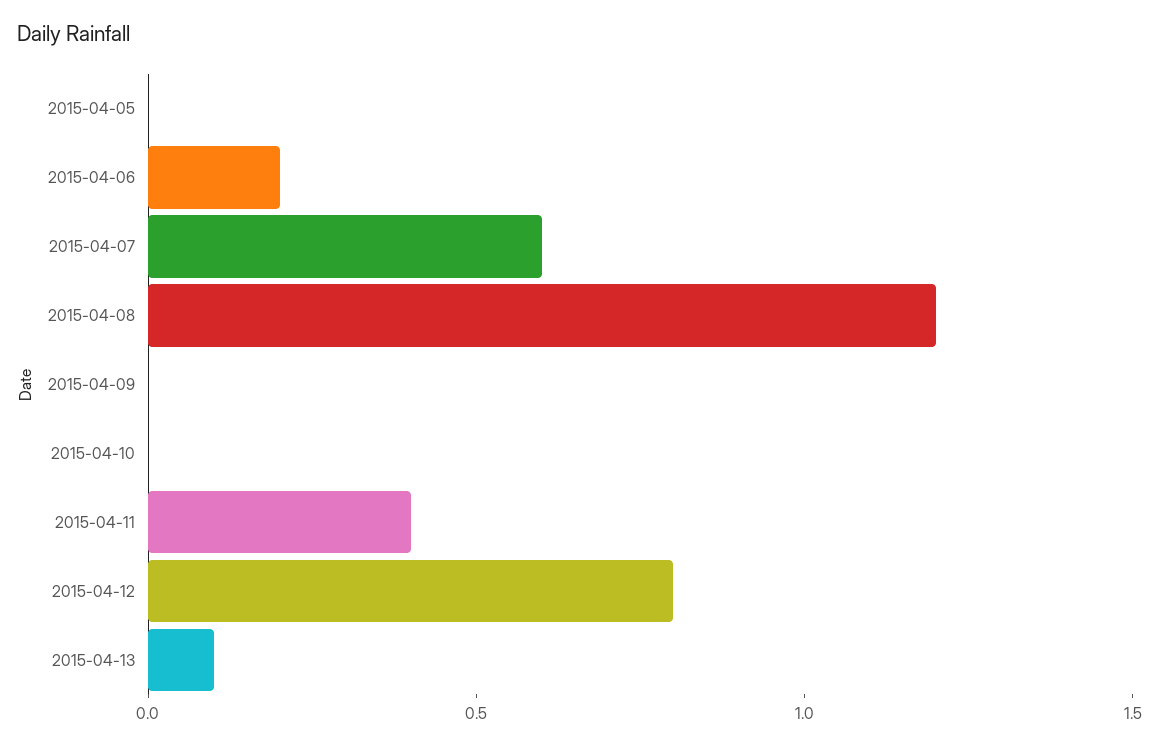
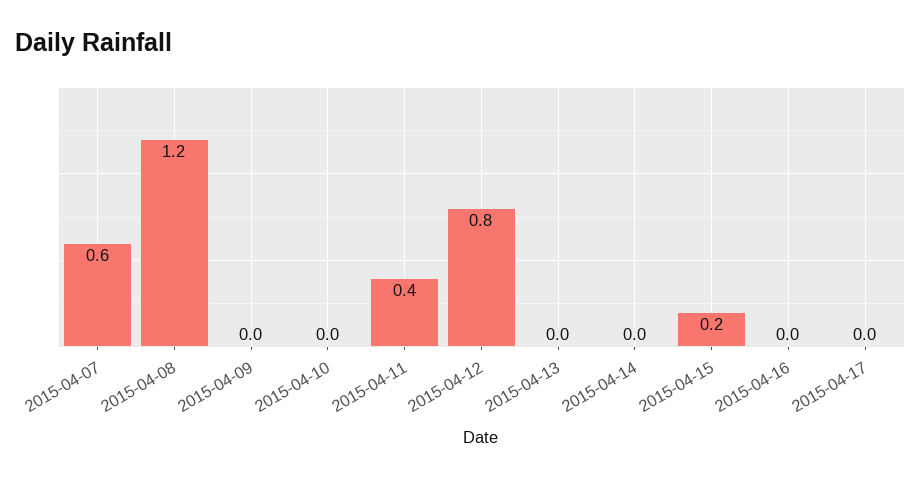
2015-04-05: 0 -> none
2015-04-06: 0.2 -> none
2015-04-13: 0.1 -> 0
2015-04-14: none -> 0
2015-04-15: none -> 0.2
2015-04-16: none -> 0
2015-04-17: none -> 0

